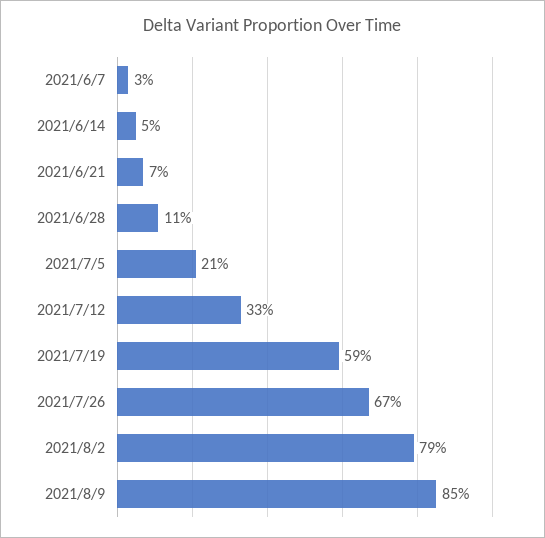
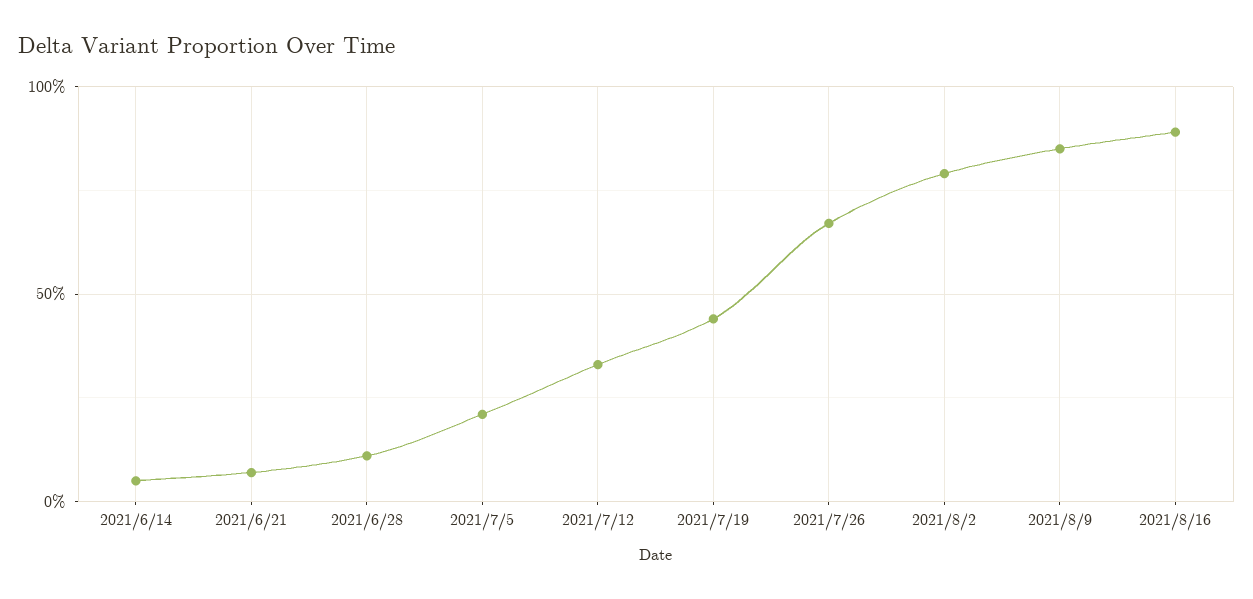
2021/6/7: 3 -> none
2021/7/19: 59 -> 45
2021/8/16: none -> 90

